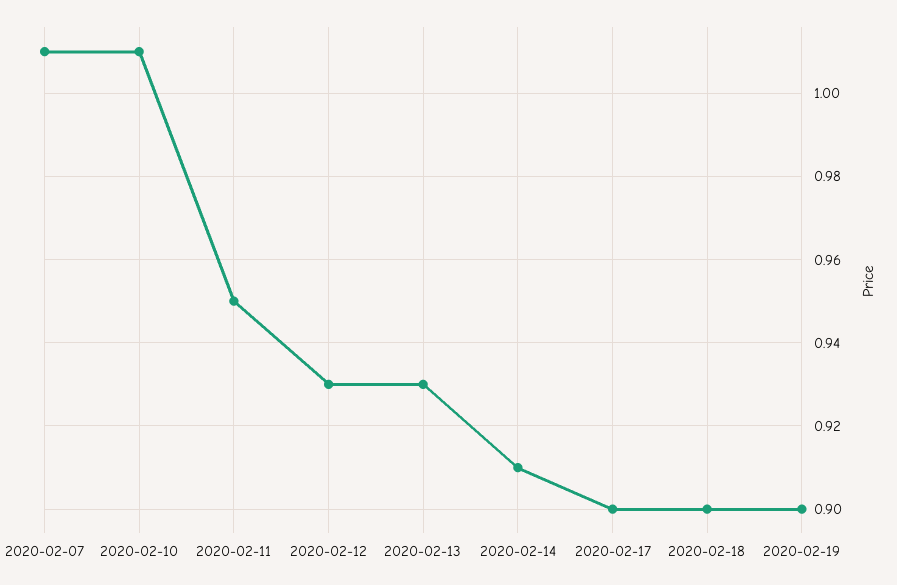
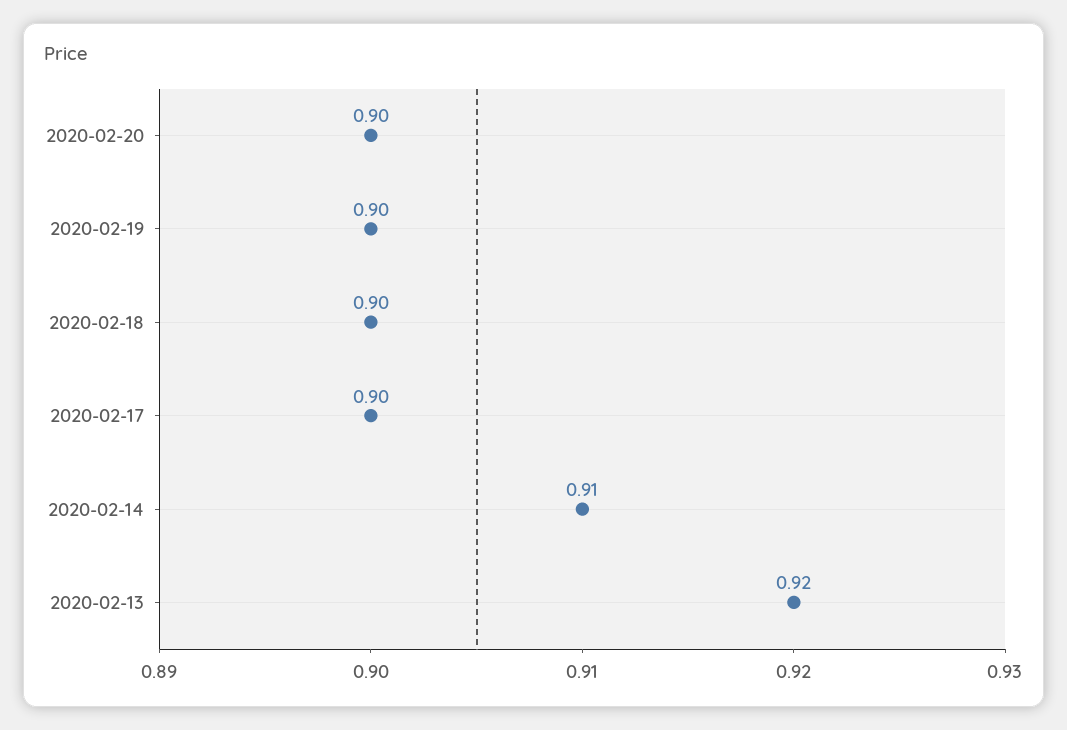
2020-02-07: 1.01 -> none
2020-02-10: 1.01 -> none
2020-02-11: 0.95 -> none
2020-02-12: 0.93 -> none
2020-02-13: 0.93 -> 0.92
2020-02-20: none -> 0.9

